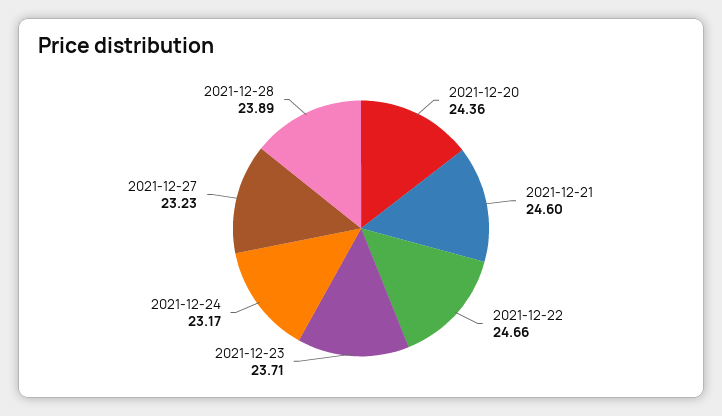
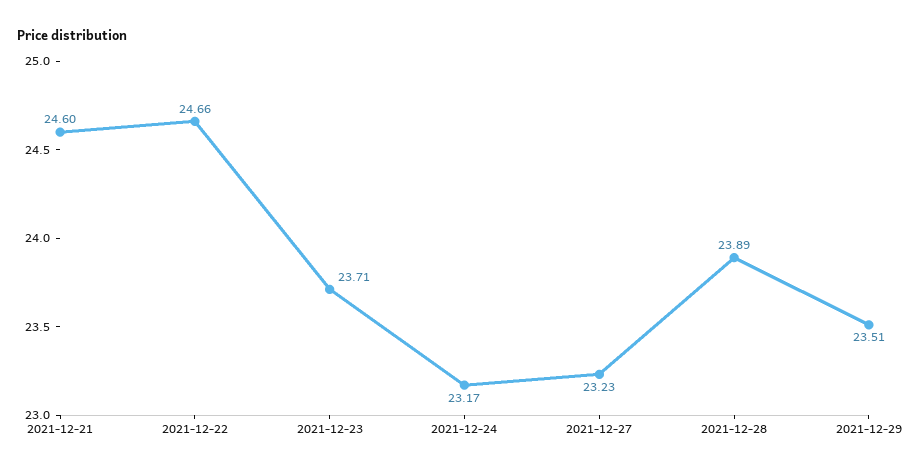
2021-12-20: 24.36 -> none
2021-12-29: none -> 23.51

